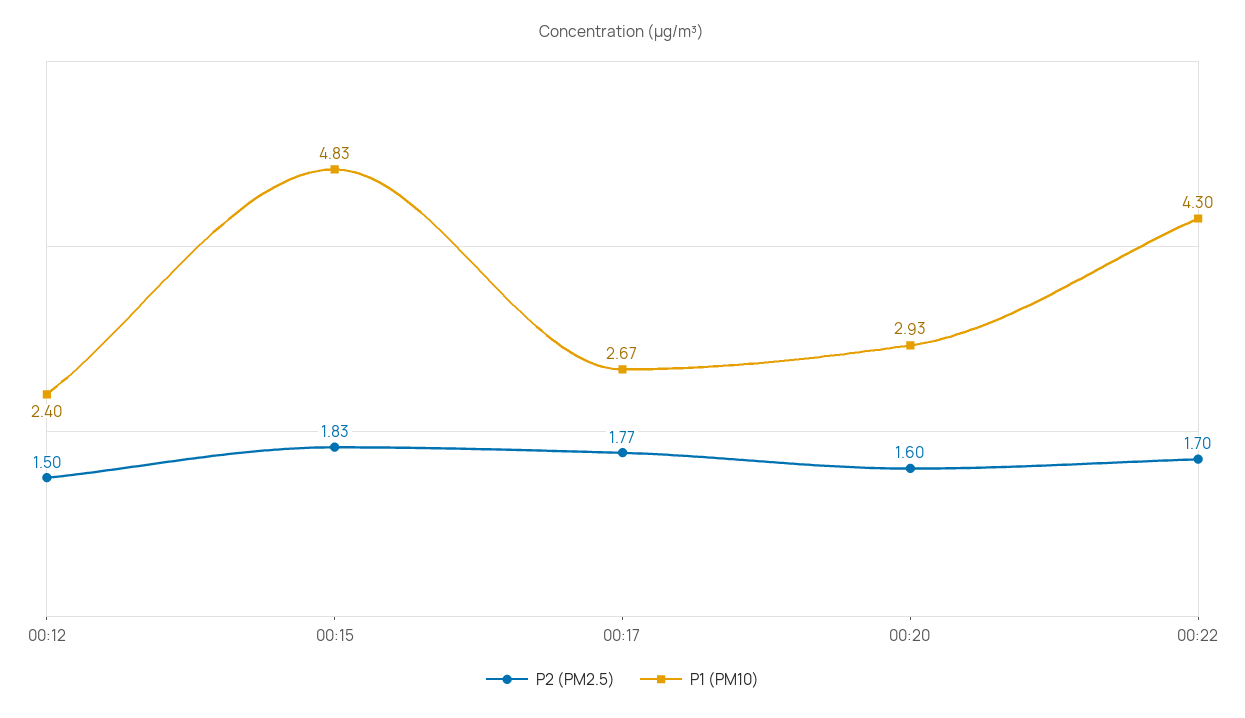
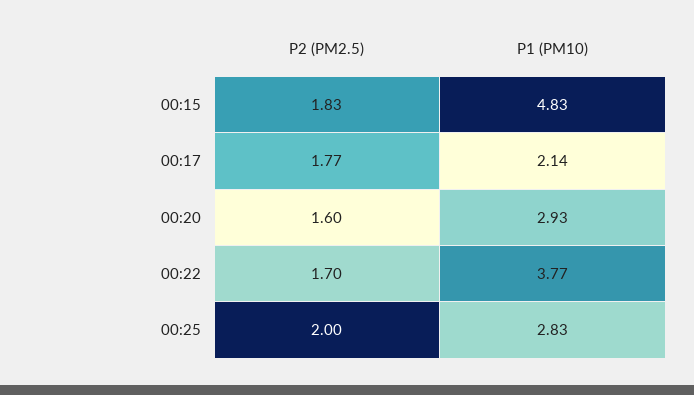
P2 (PM2.5), 00:12: 1.5 -> none
P1 (PM10), 00:12: 2.4 -> none
P1 (PM10), 00:17: 2.67 -> 2.14
P1 (PM10), 00:22: 4.3 -> 3.77
P2 (PM2.5), 00:25: none -> 2
P1 (PM10), 00:25: none -> 2.83

